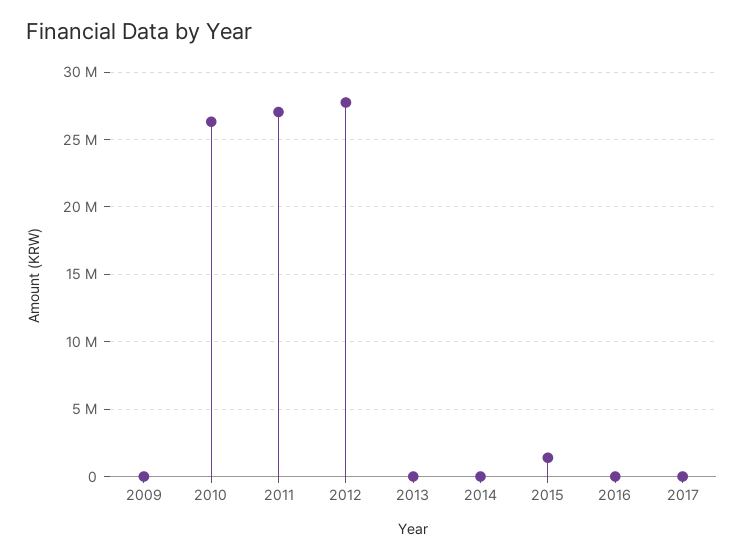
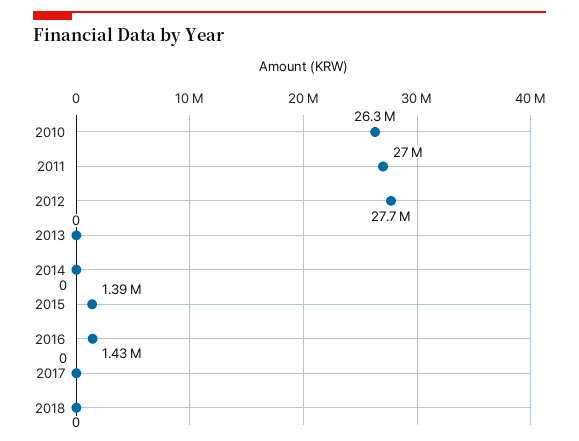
2009: 0 -> none
2016: 0 -> 1430000
2018: none -> 0

